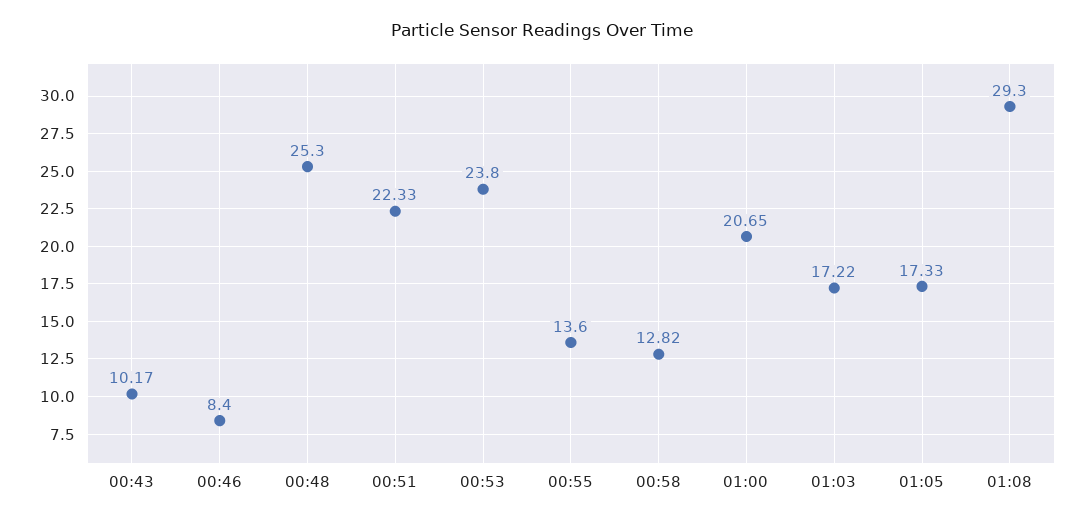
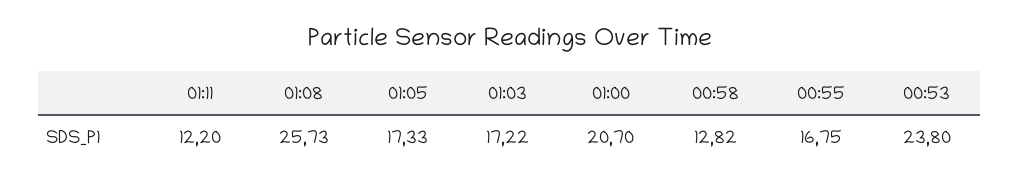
00:43: 10.17 -> none
00:46: 8.4 -> none
00:48: 25.3 -> none
00:51: 22.33 -> none
00:55: 13.6 -> 16.75
01:00: 20.65 -> 20.7
01:08: 29.3 -> 25.73
01:11: none -> 12.2

